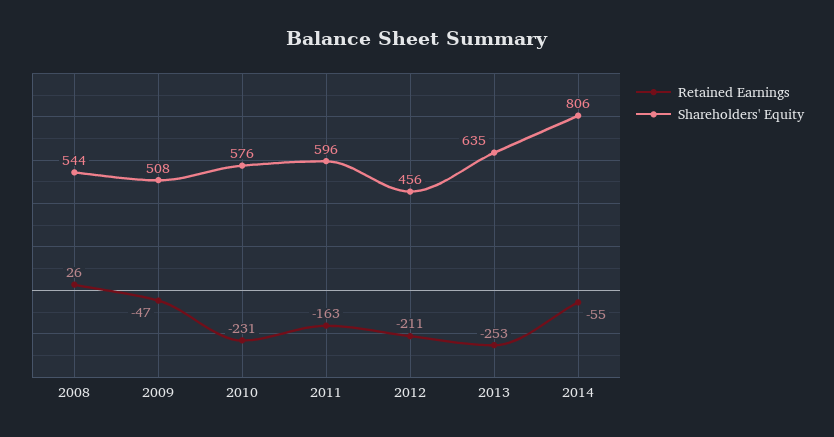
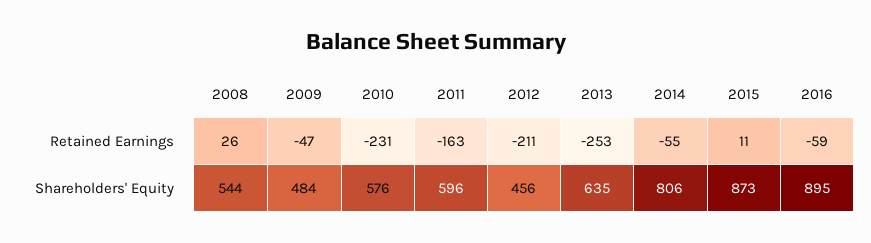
Shareholders' Equity, 2009: 508 -> 484
Retained Earnings, 2015: none -> 11
Retained Earnings, 2016: none -> -59
Shareholders' Equity, 2015: none -> 873
Shareholders' Equity, 2016: none -> 895

